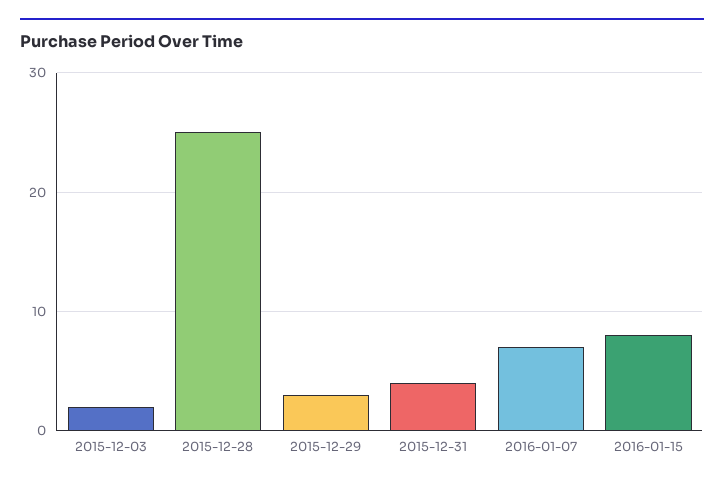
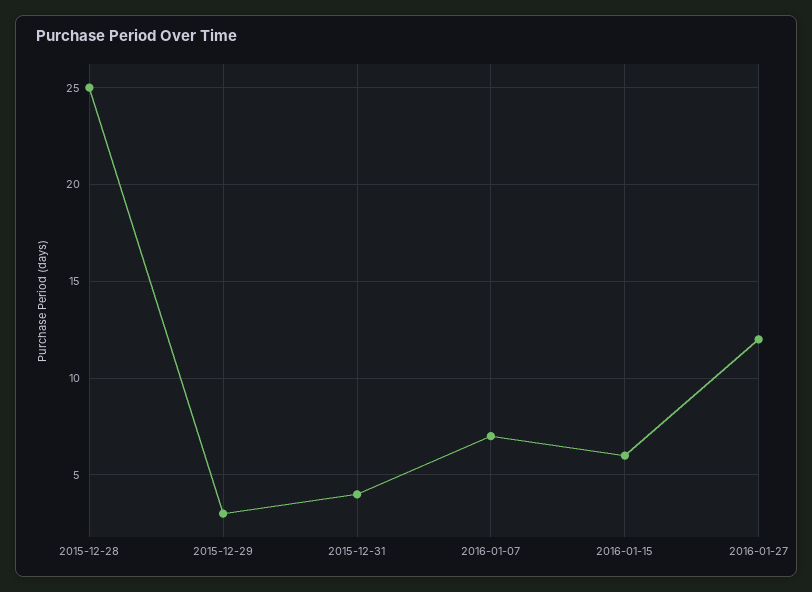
2015-12-03: 2 -> none
2016-01-15: 8 -> 6
2016-01-27: none -> 12

